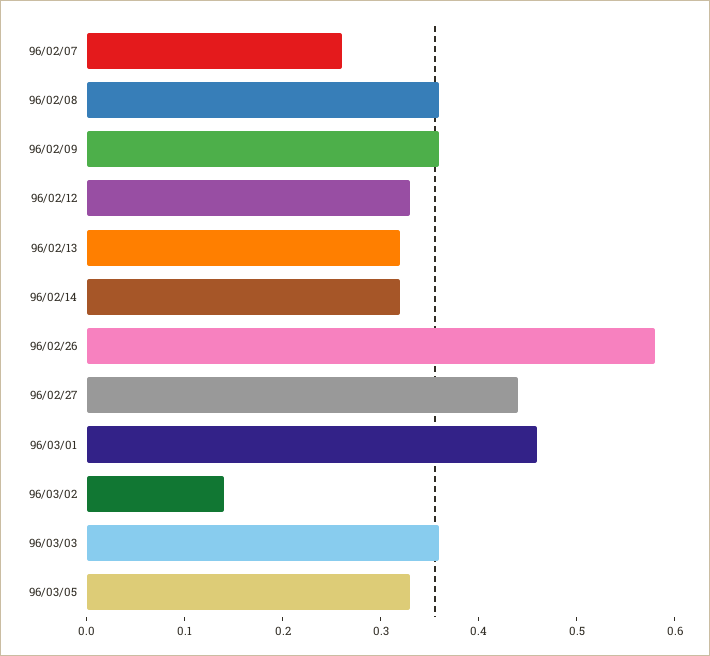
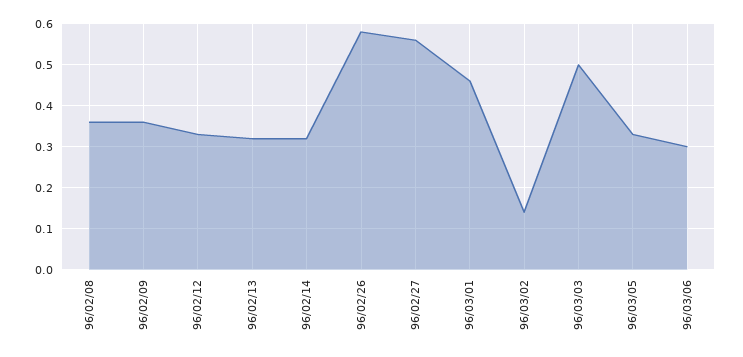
96/02/07: 0.26 -> none
96/02/27: 0.44 -> 0.55
96/03/03: 0.36 -> 0.5
96/03/06: none -> 0.3

